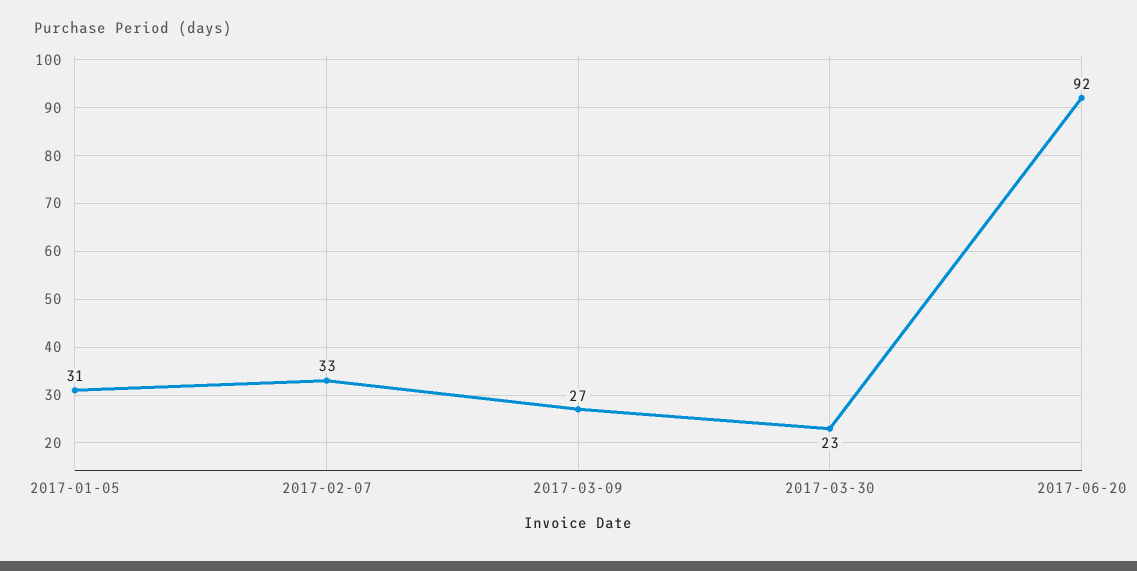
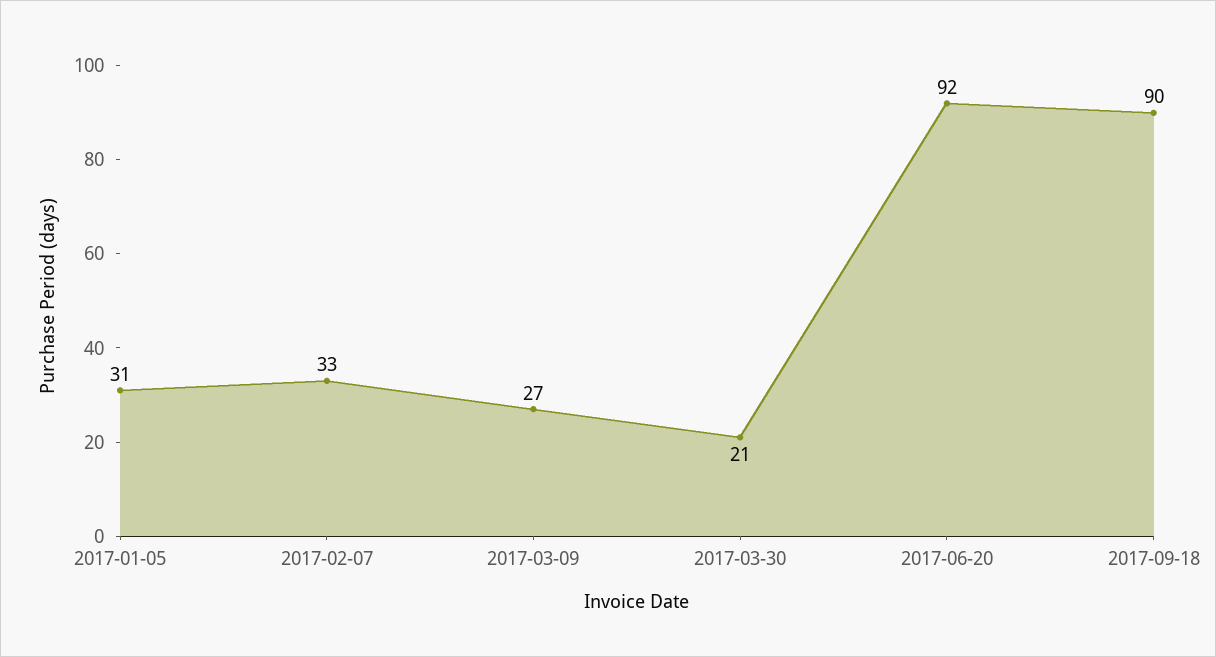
2017-03-30: 23 -> 21
2017-09-18: none -> 90

